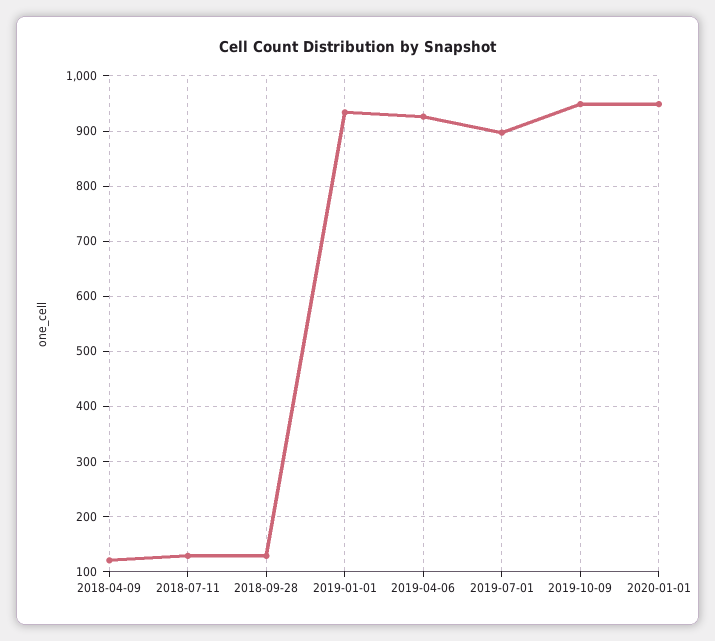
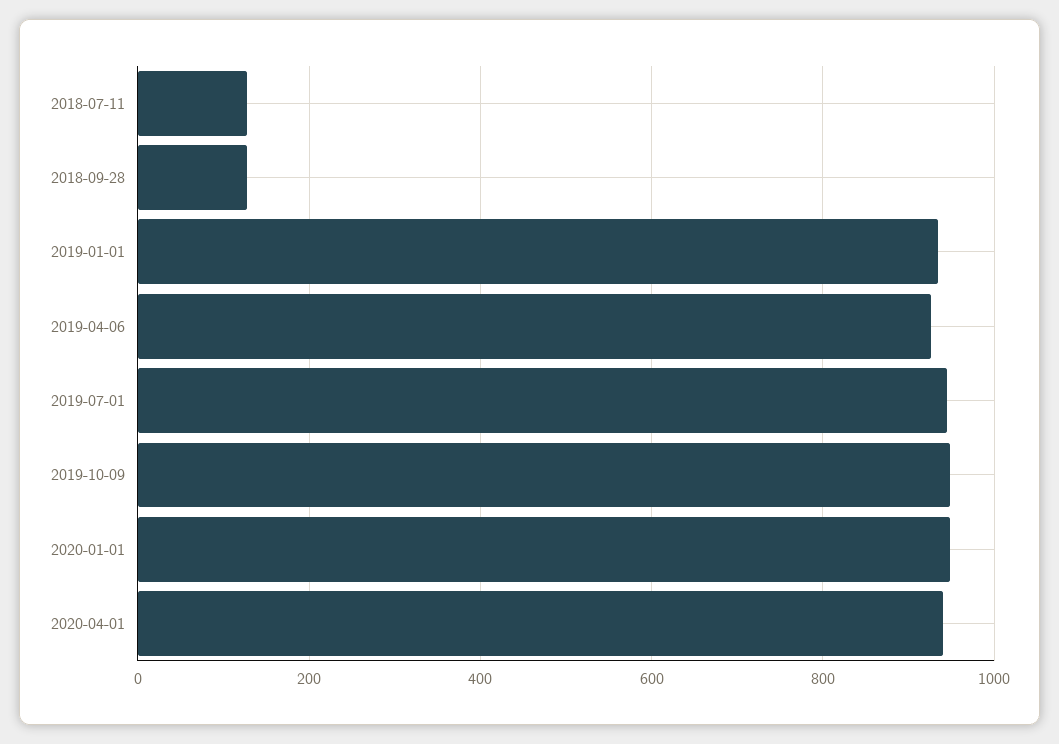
2018-04-09: 120 -> none
2019-07-01: 900 -> 940
2020-04-01: none -> 940

